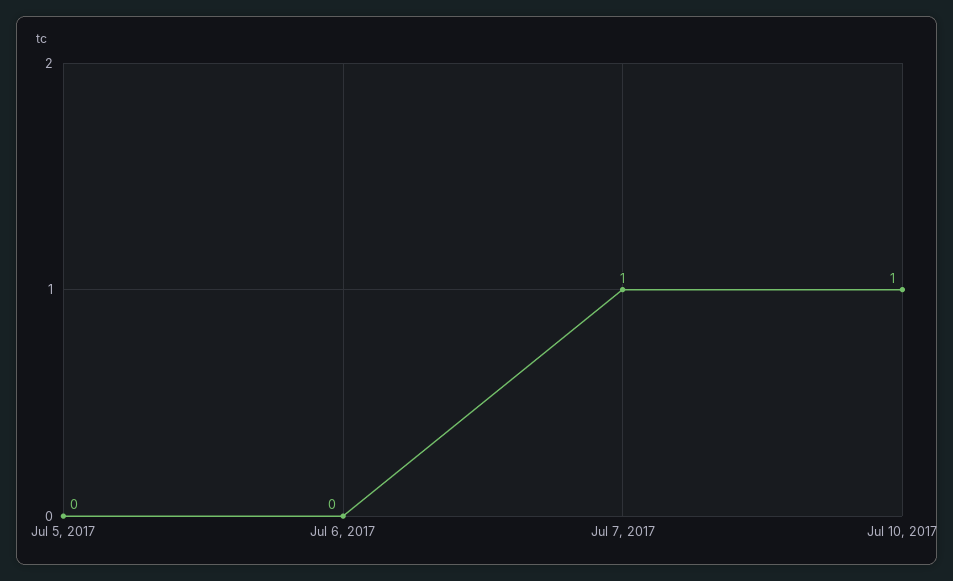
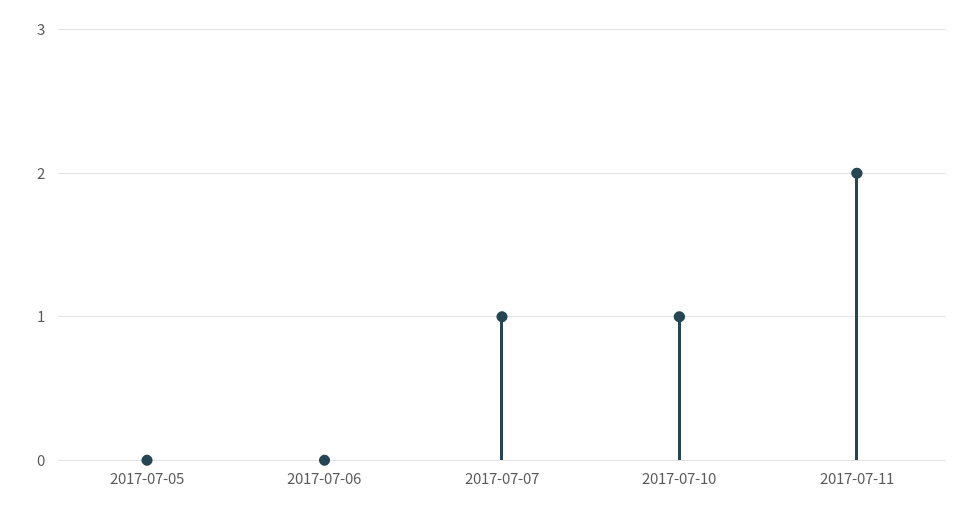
2017-07-11: none -> 2

